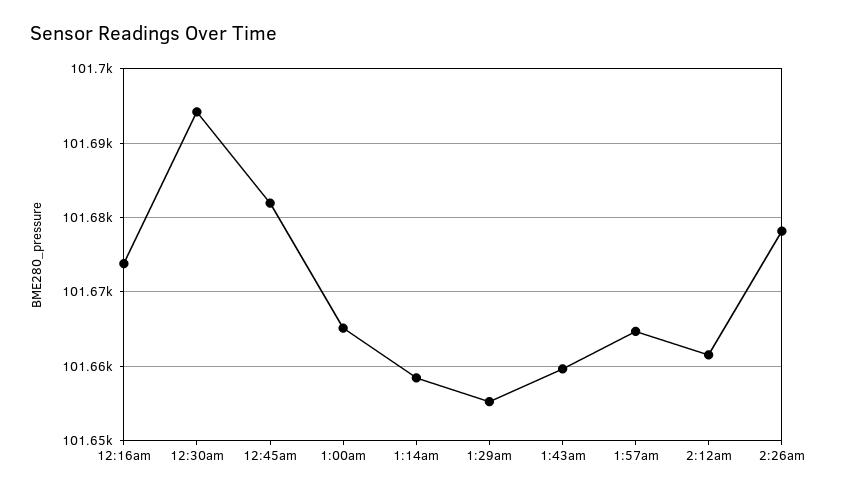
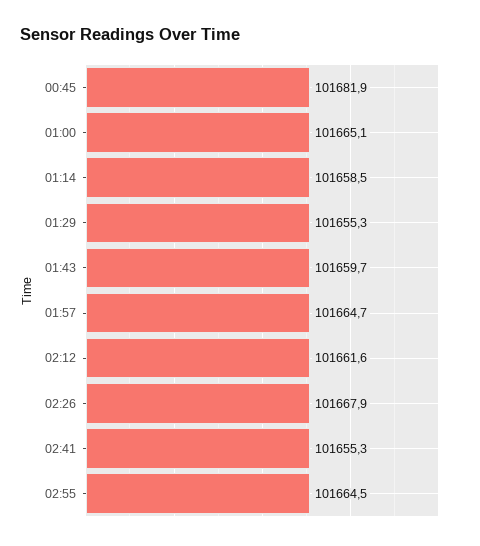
12:16am: 101674 -> none
12:30am: 101694 -> none
2:26am: 101678 -> 101667.9
02:41: none -> 101655.3
02:55: none -> 101664.5

